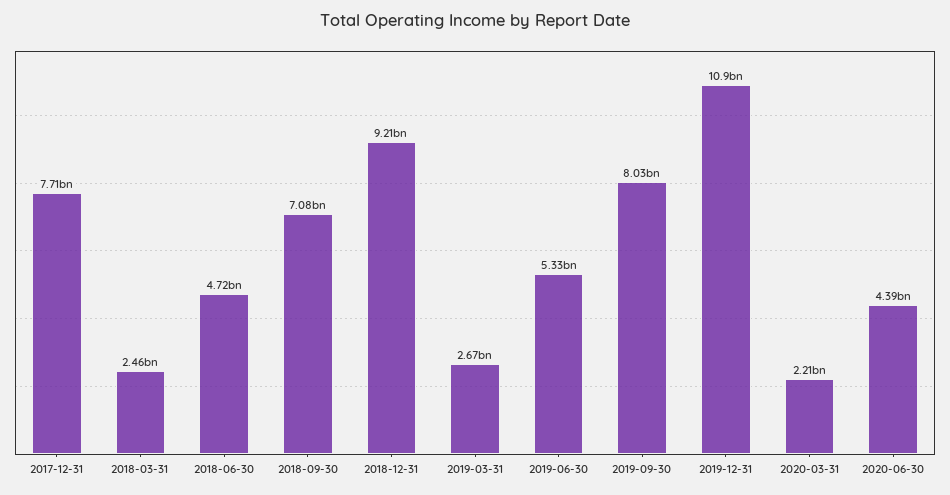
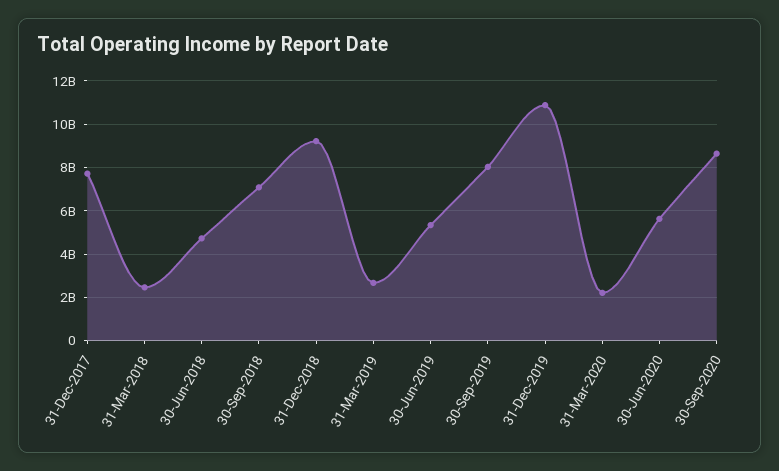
2020-06-30: 4390000000 -> 5500000000
30-Sep-2020: none -> 8500000000

